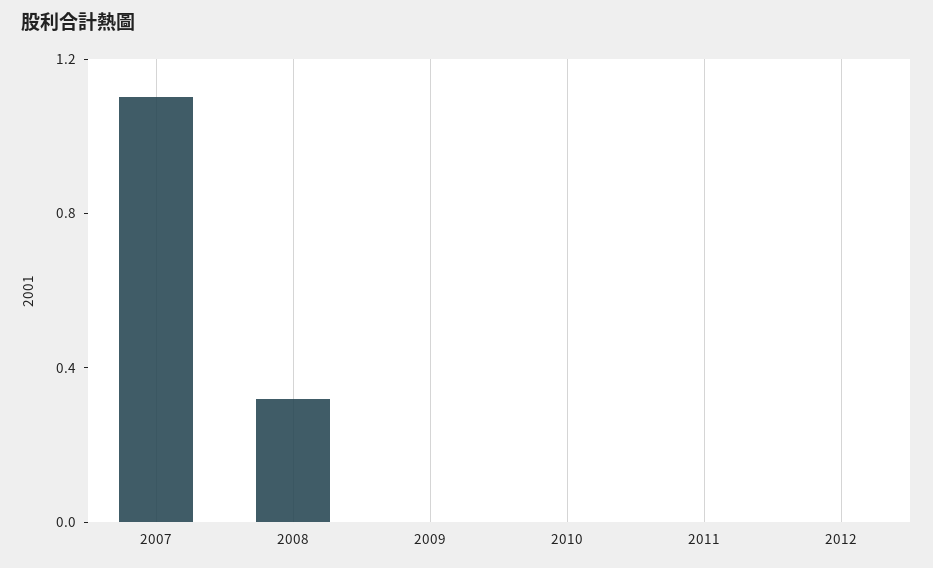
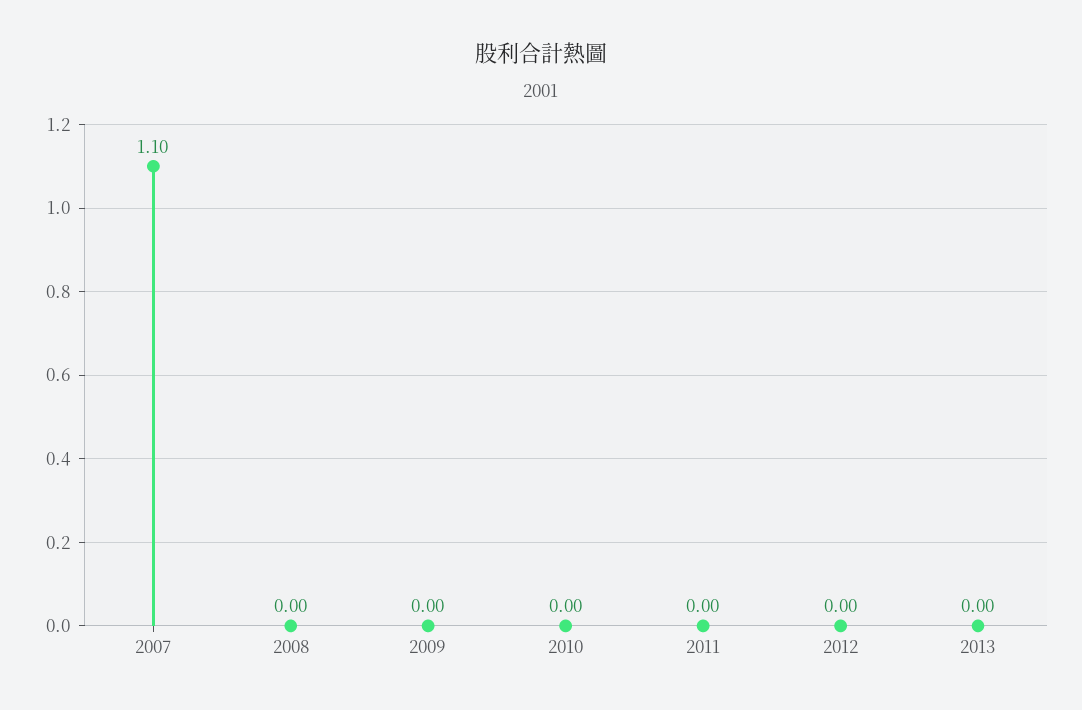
2008: 0.3 -> 0
2013: none -> 0

